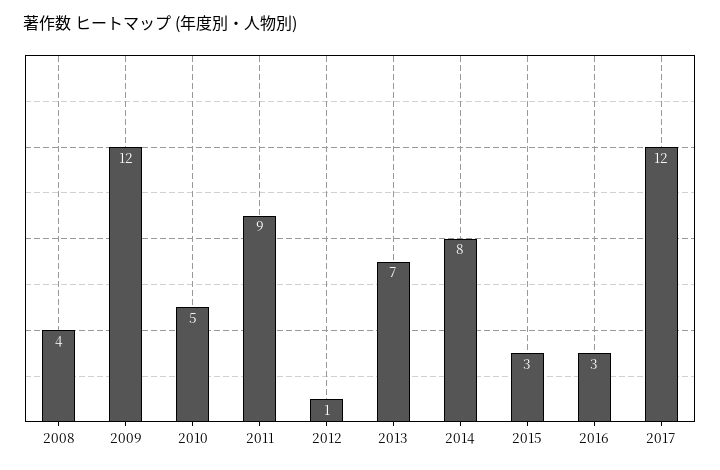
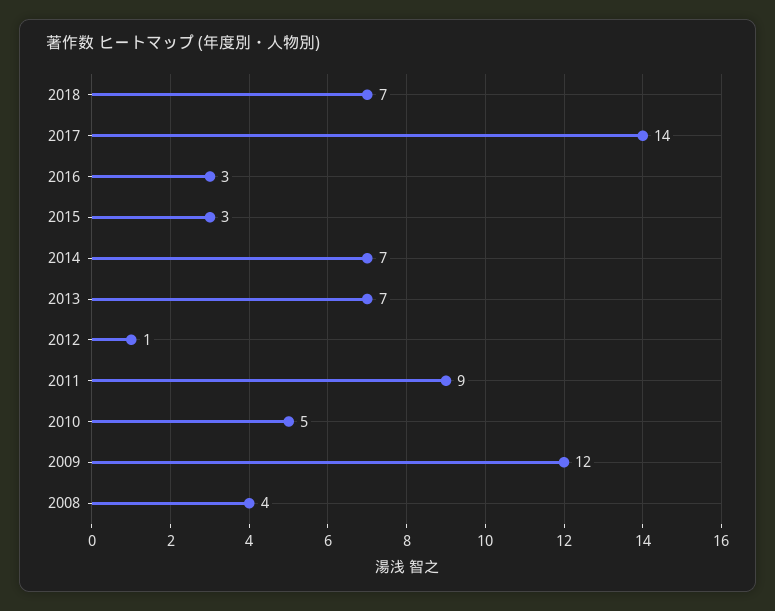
2014: 8 -> 7
2017: 12 -> 14
2018: none -> 7

